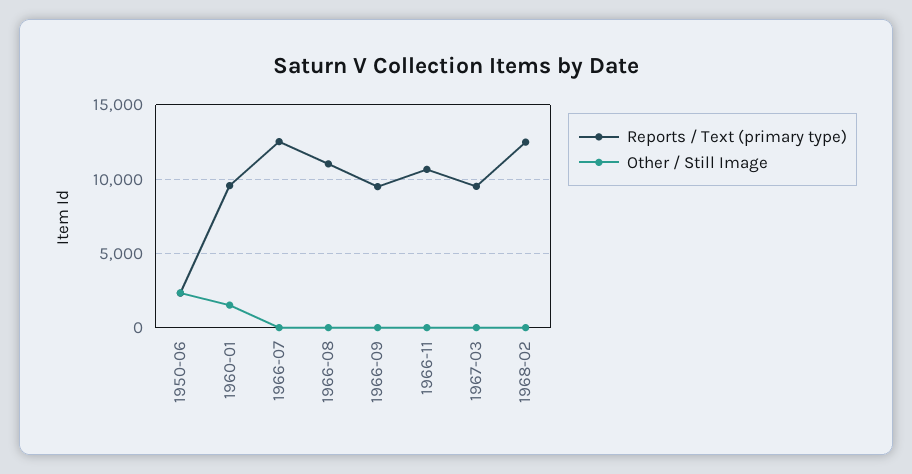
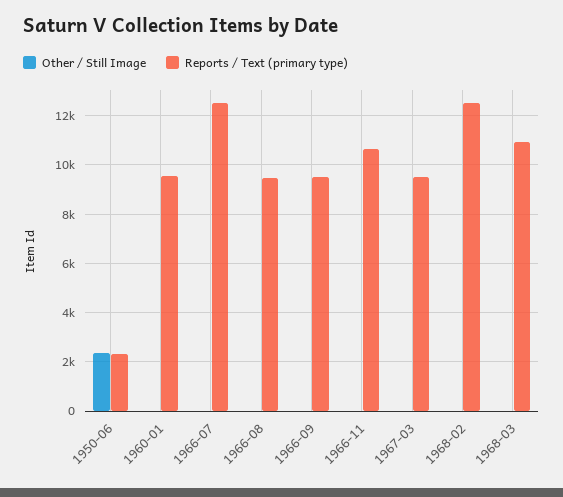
Other / Still Image, 1960-01: 1500 -> 0
Reports / Text (primary type), 1966-08: 11000 -> 9500
Other / Still Image, 1968-03: none -> 0
Reports / Text (primary type), 1968-03: none -> 11000

